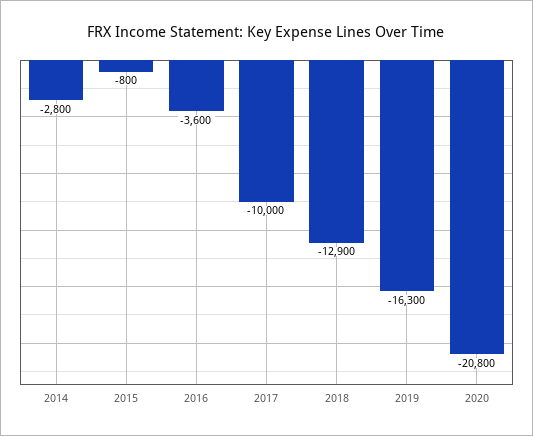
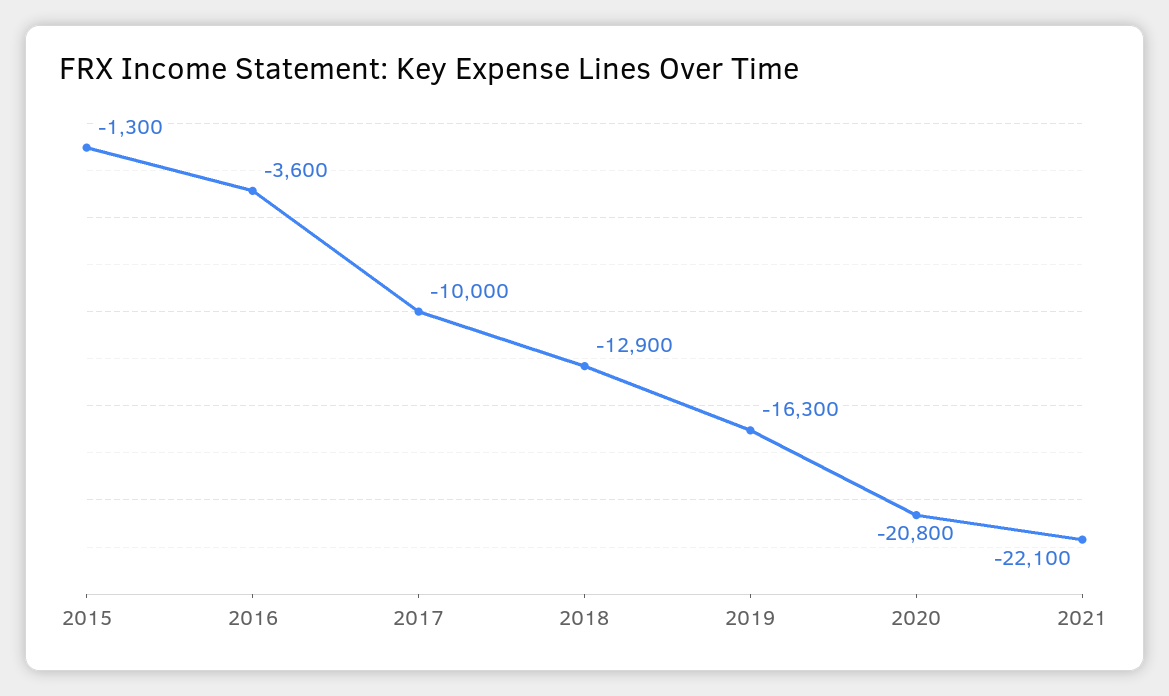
2014: -2800 -> none
2015: -800 -> -1300
2021: none -> -22100

